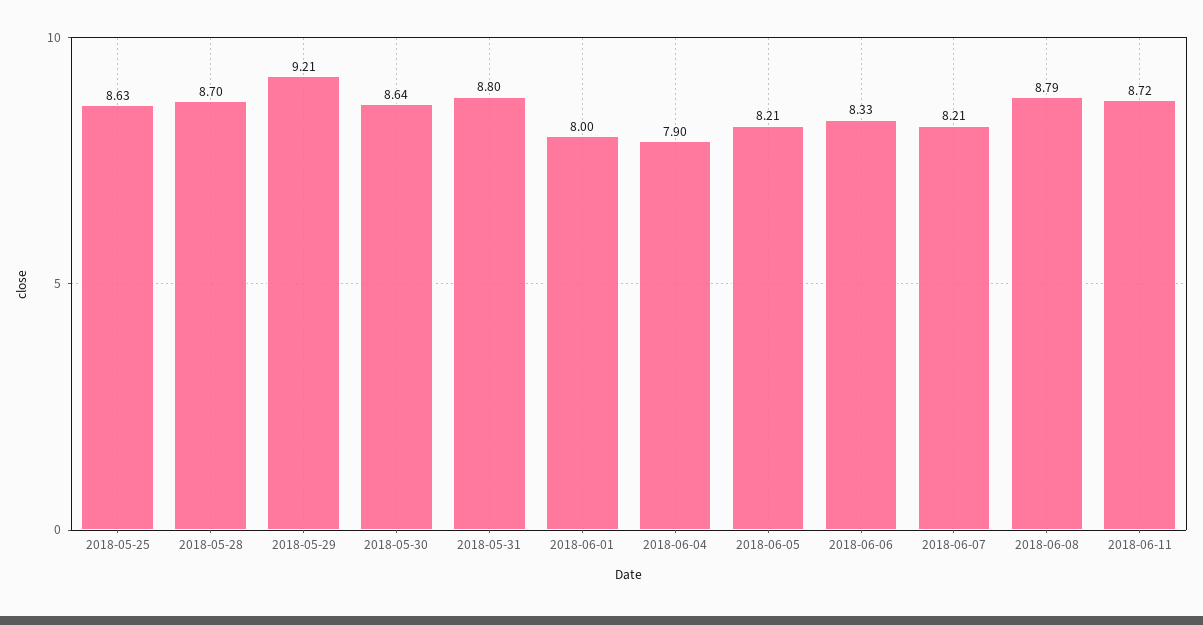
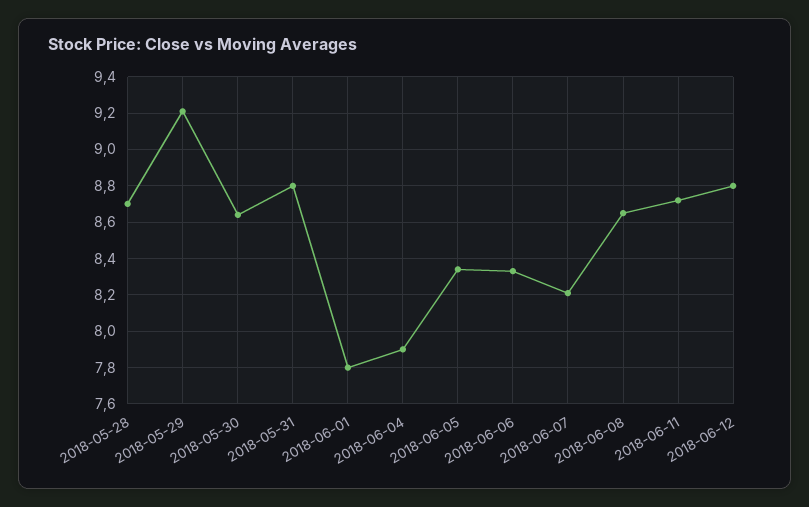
2018-05-25: 8.63 -> none
2018-06-01: 8 -> 7.8
2018-06-05: 8.21 -> 8.35
2018-06-08: 8.79 -> 8.65
2018-06-12: none -> 8.8

